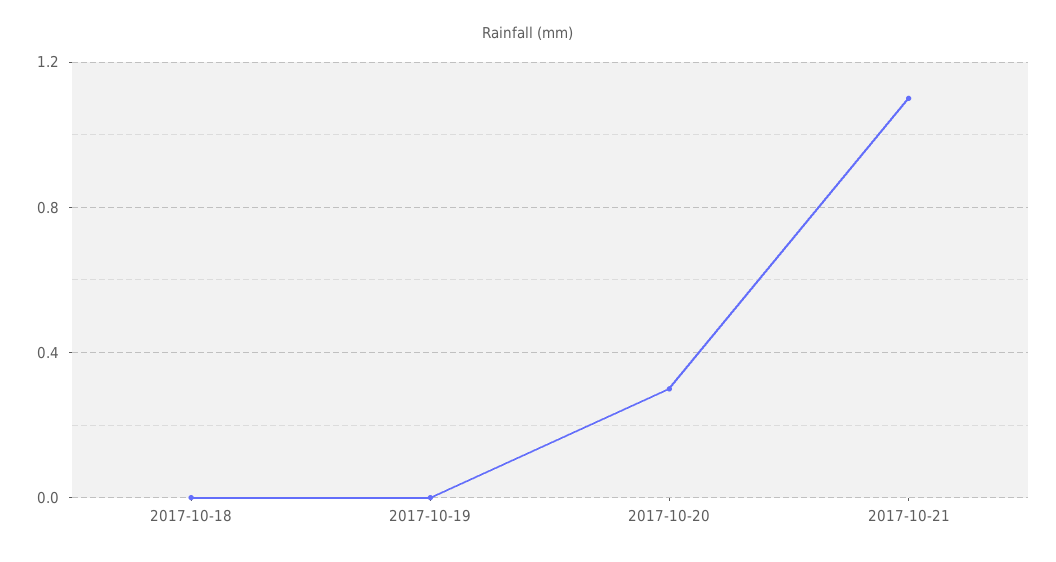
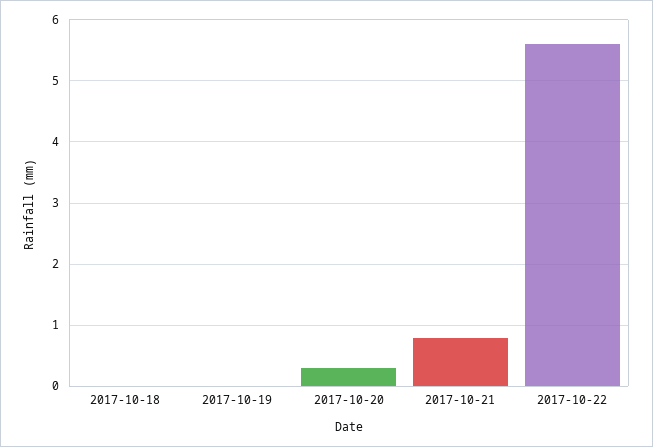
2017-10-21: 1.1 -> 0.8
2017-10-22: none -> 5.6

